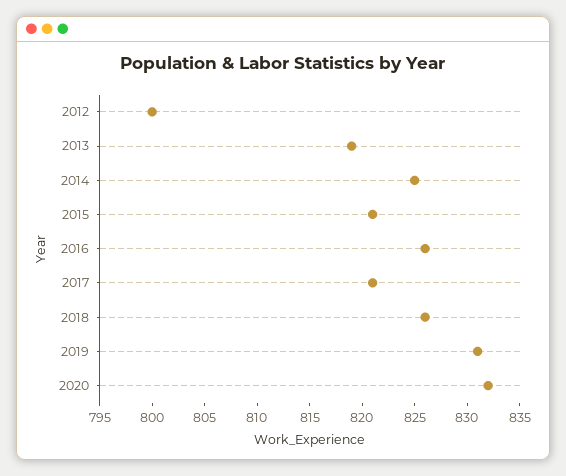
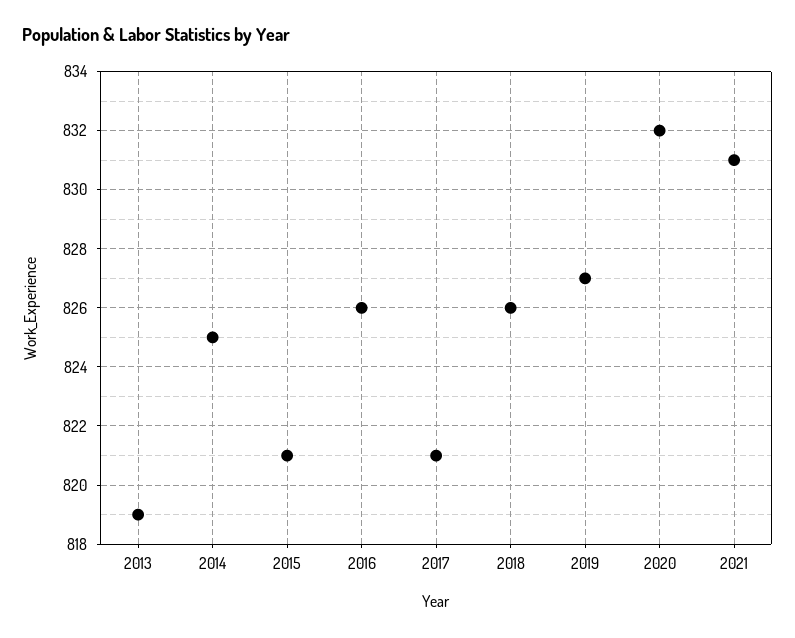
2012: 800 -> none
2019: 831 -> 827
2021: none -> 831

